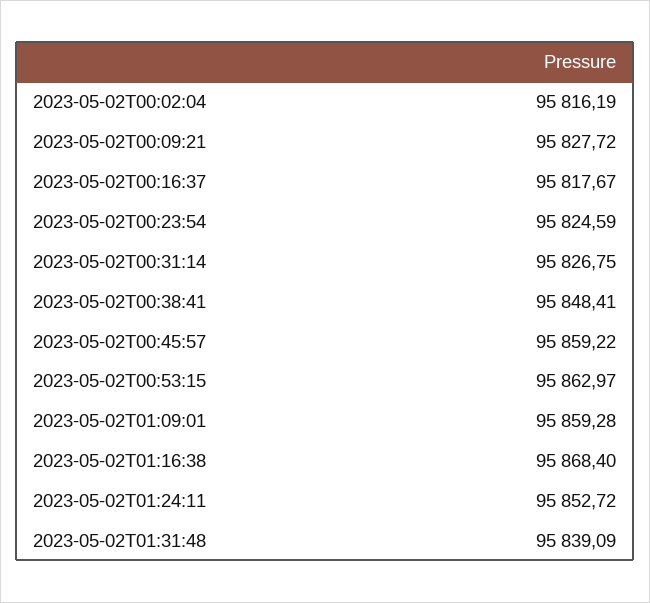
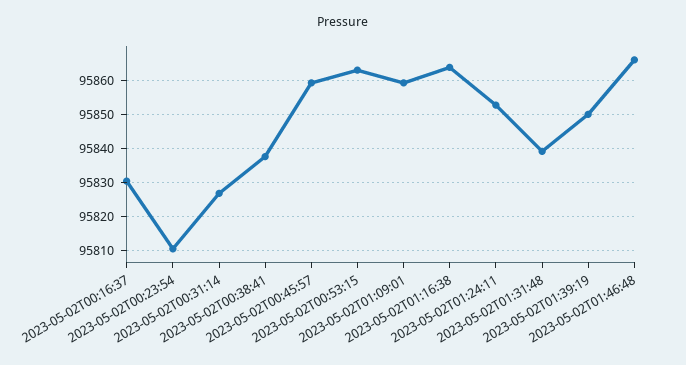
2023-05-02T00:02:04: 95816.19 -> none
2023-05-02T00:09:21: 95827.72 -> none
2023-05-02T00:16:37: 95817.67 -> 95830
2023-05-02T00:23:54: 95824.59 -> 95810
2023-05-02T00:38:41: 95848.41 -> 95838
2023-05-02T01:16:38: 95868.4 -> 95864
2023-05-02T01:39:19: none -> 95850
2023-05-02T01:46:48: none -> 95866

